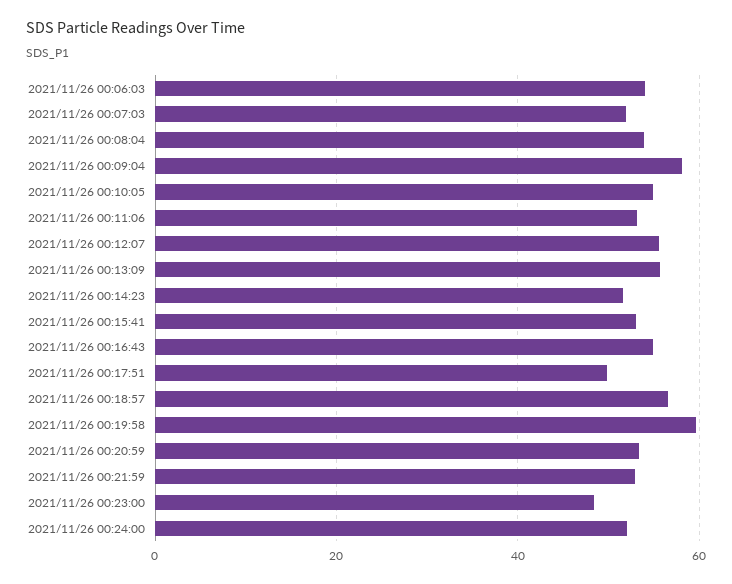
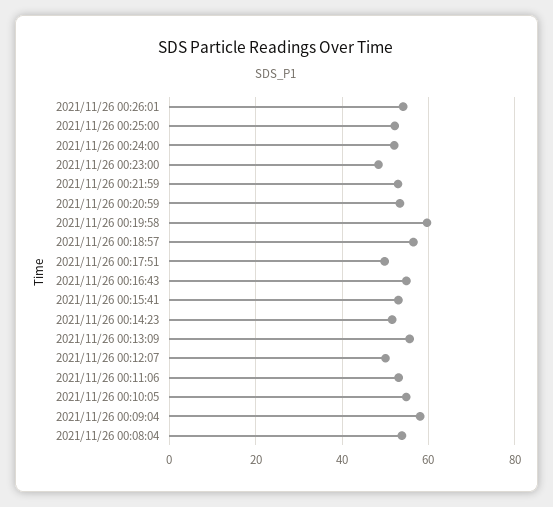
2021/11/26 00:06:03: 54 -> none
2021/11/26 00:07:03: 52 -> none
2021/11/26 00:12:07: 56 -> 50
2021/11/26 00:26:01: none -> 54
2021/11/26 00:25:00: none -> 52

